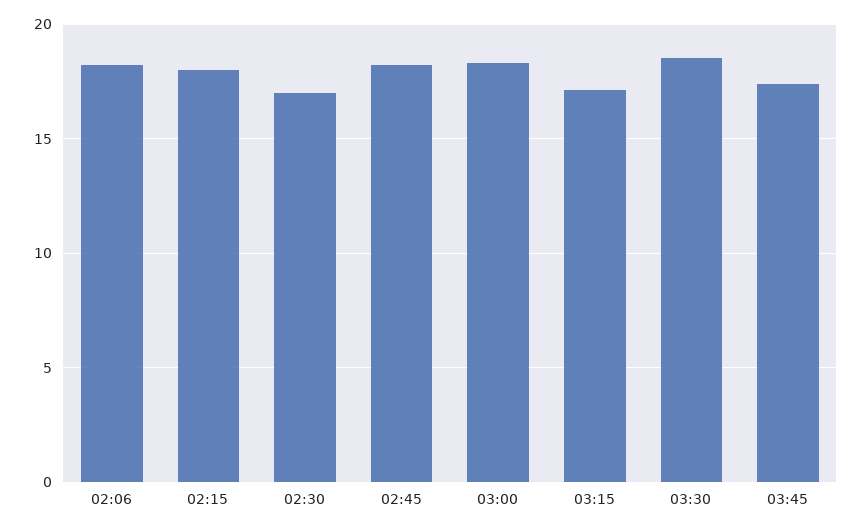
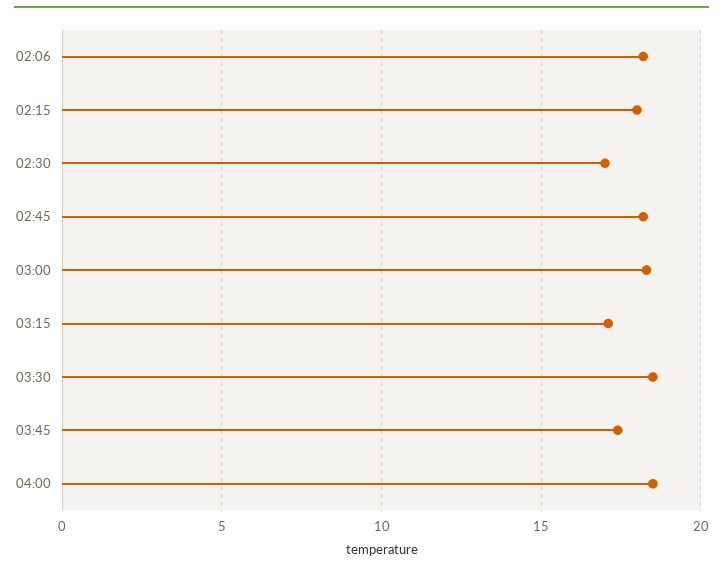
04:00: none -> 18.5

